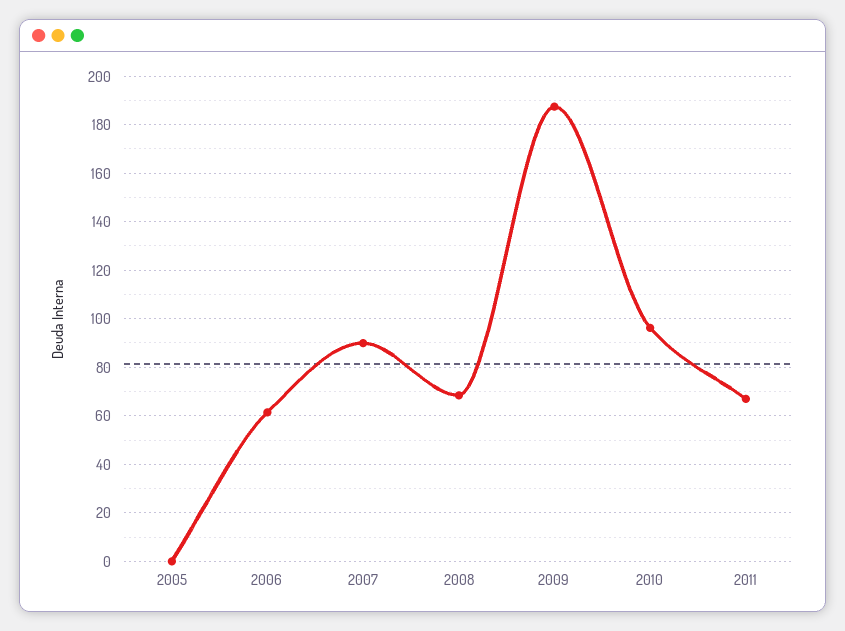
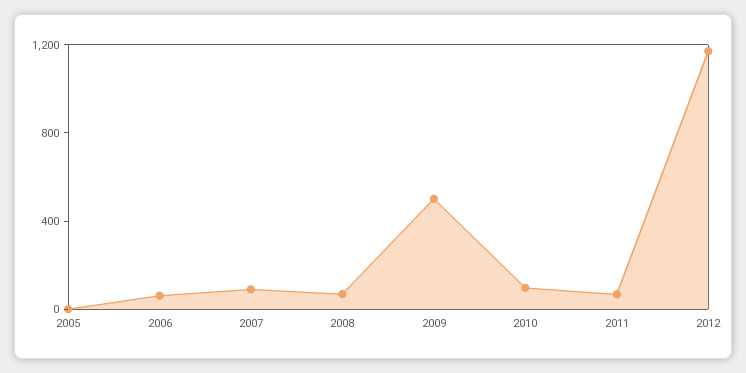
2009: 187.5 -> 500
2012: none -> 1200

